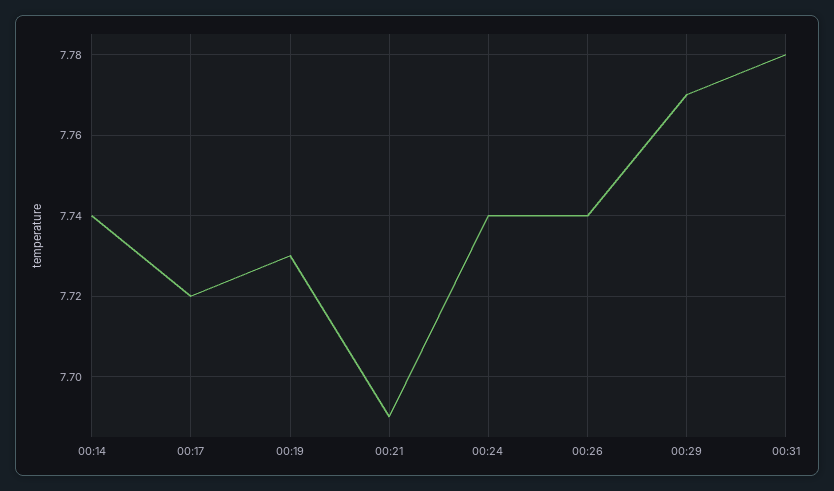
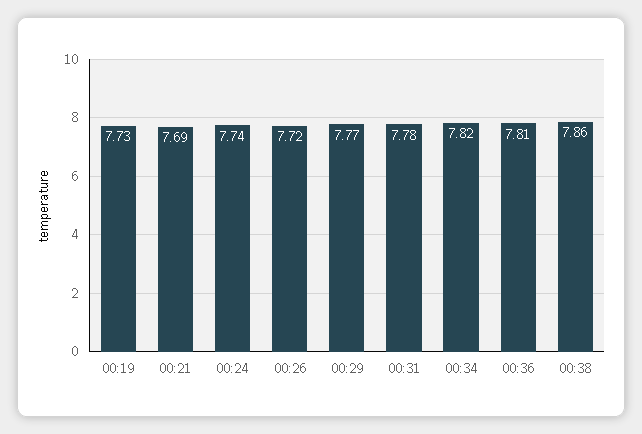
00:14: 7.74 -> none
00:17: 7.72 -> none
00:26: 7.74 -> 7.72
00:34: none -> 7.82
00:36: none -> 7.81
00:38: none -> 7.86

